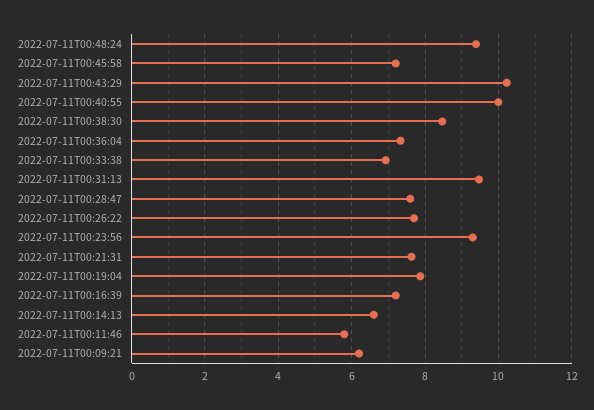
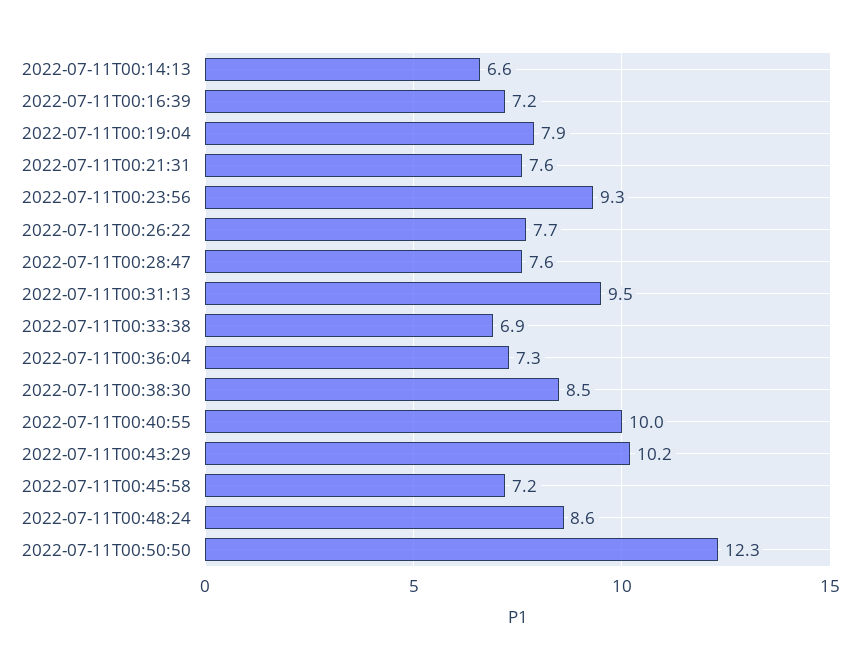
2022-07-11T00:48:24: 9.4 -> 8.6
2022-07-11T00:11:46: 5.8 -> none
2022-07-11T00:09:21: 6.2 -> none
2022-07-11T00:50:50: none -> 12.3

